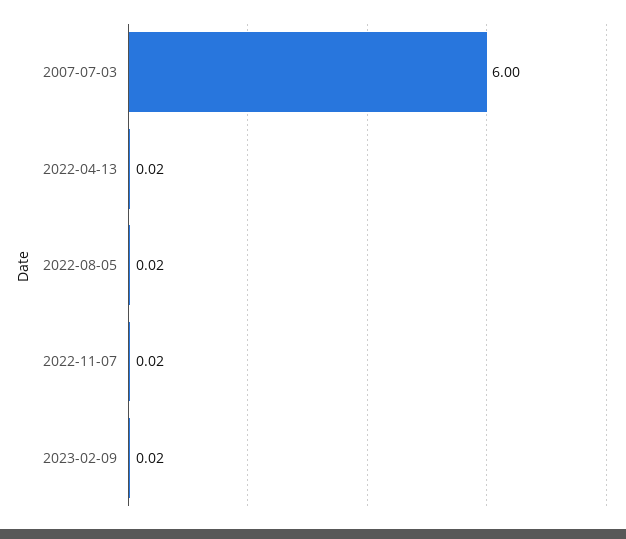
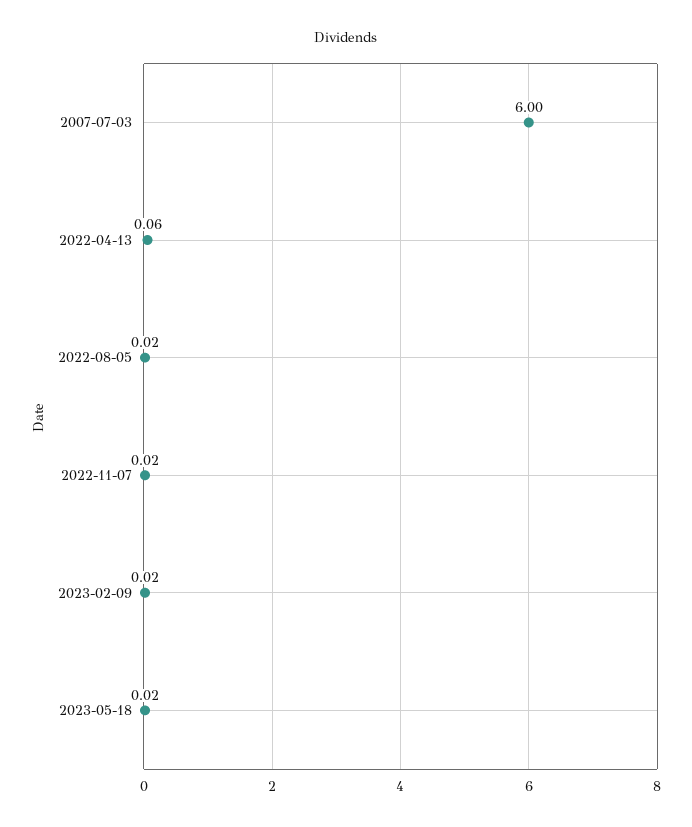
2022-04-13: 0.02 -> 0.06
2023-05-18: none -> 0.02

